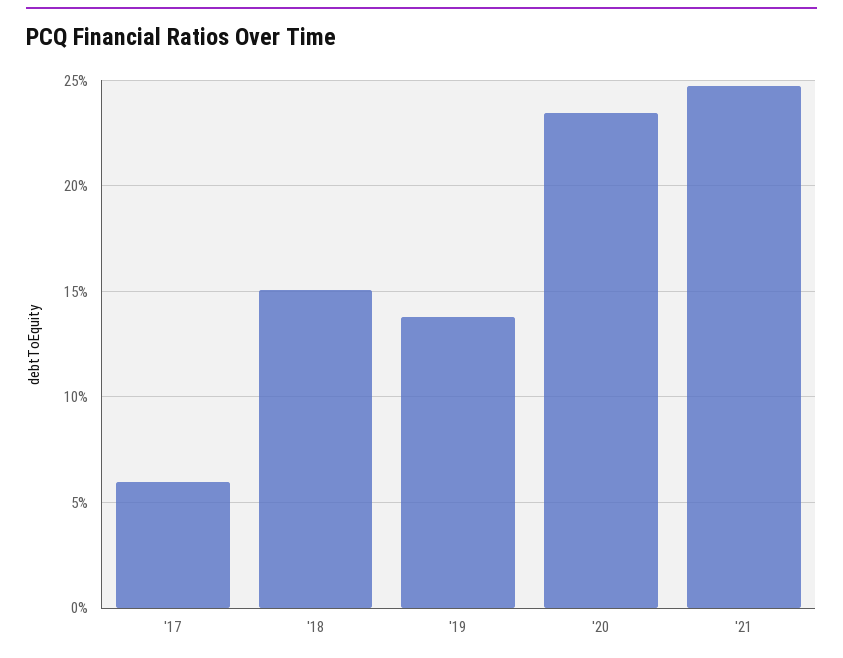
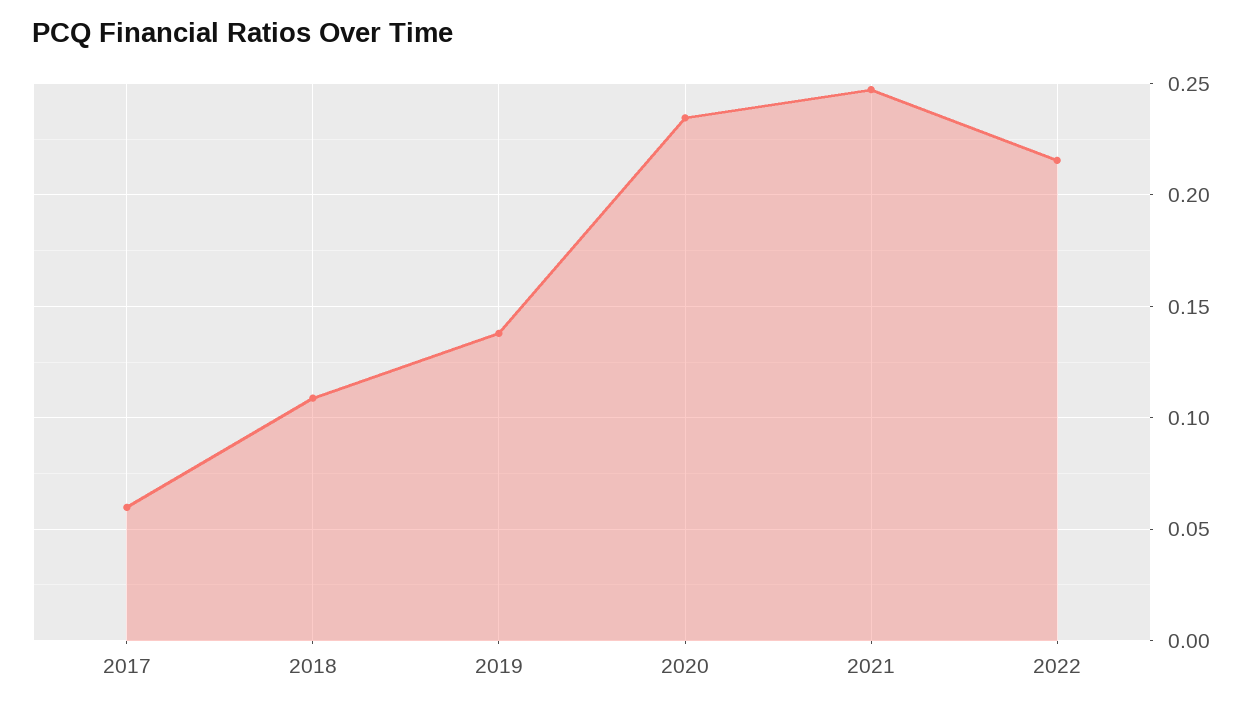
'18: 0.15 -> 0.11
2022: none -> 0.215

